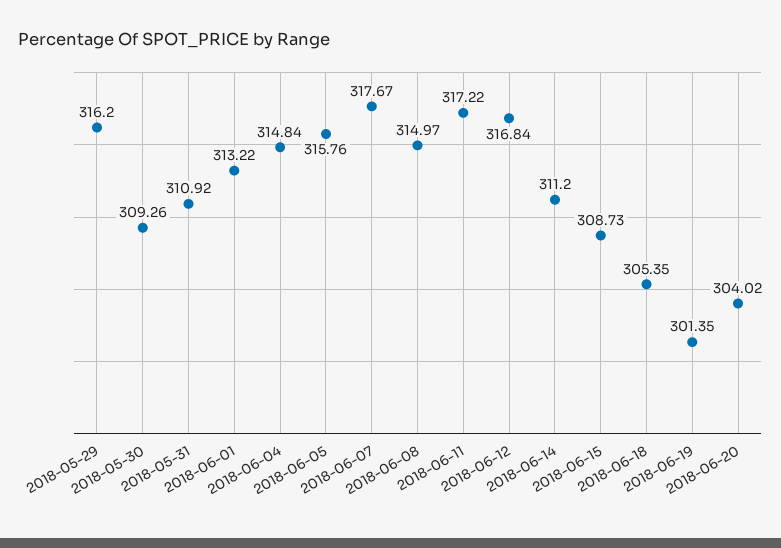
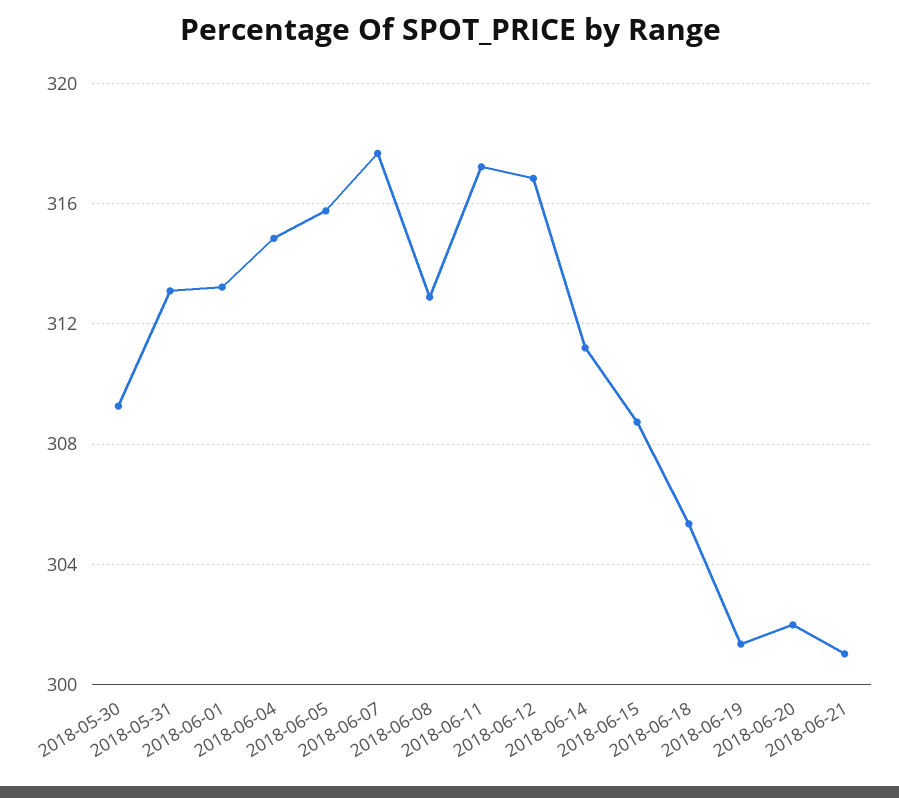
2018-05-29: 316.2 -> none
2018-05-31: 310.92 -> 313
2018-06-08: 314.97 -> 313
2018-06-20: 304.02 -> 302
2018-06-21: none -> 301

